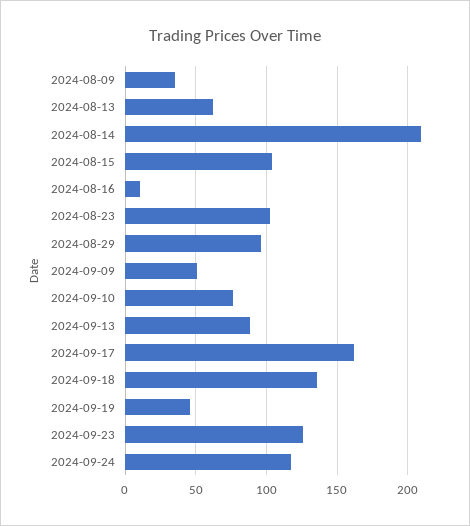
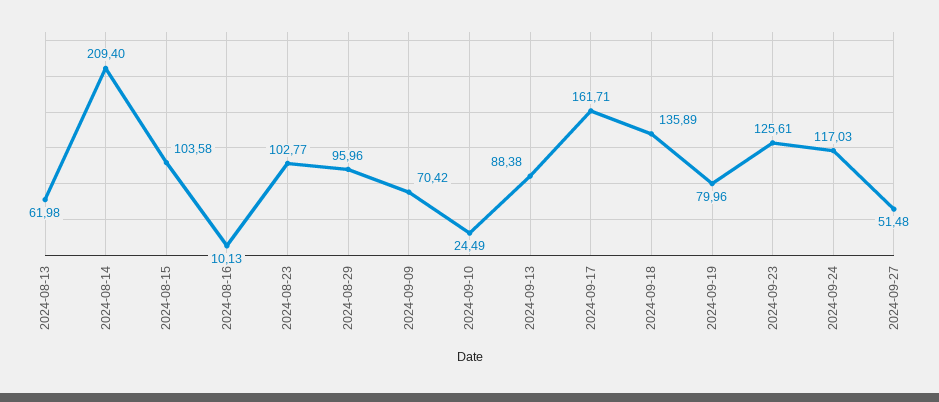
2024-08-09: 35 -> none
2024-09-09: 50 -> 70.42
2024-09-10: 75 -> 24.49
2024-09-19: 45 -> 79.96
2024-09-27: none -> 51.48

